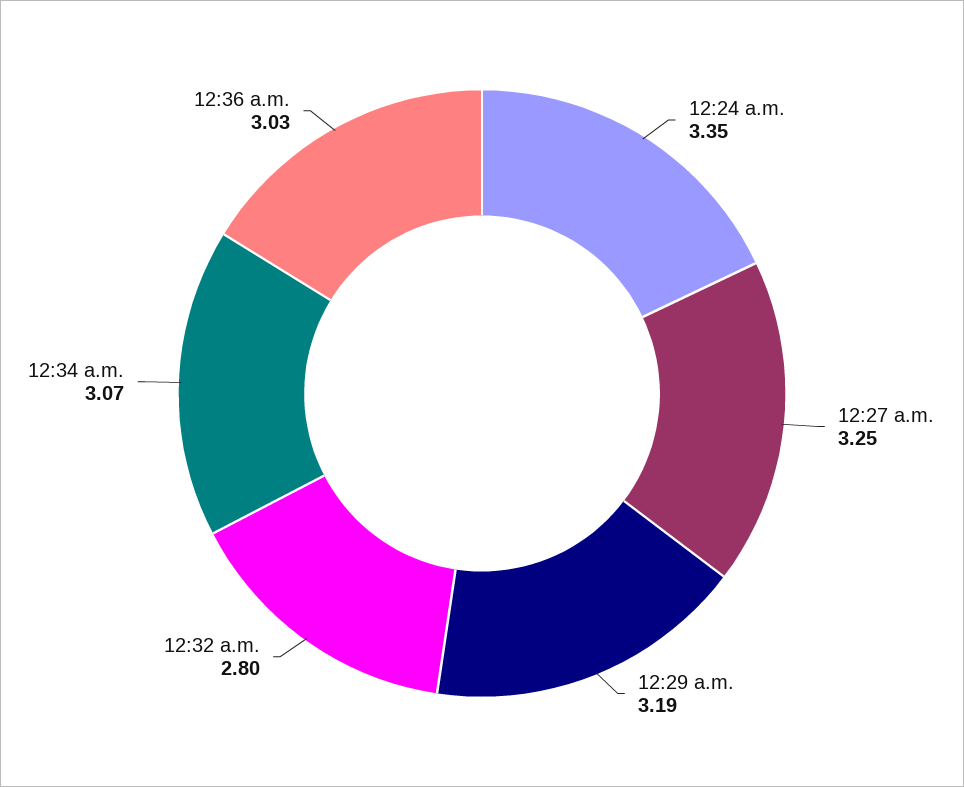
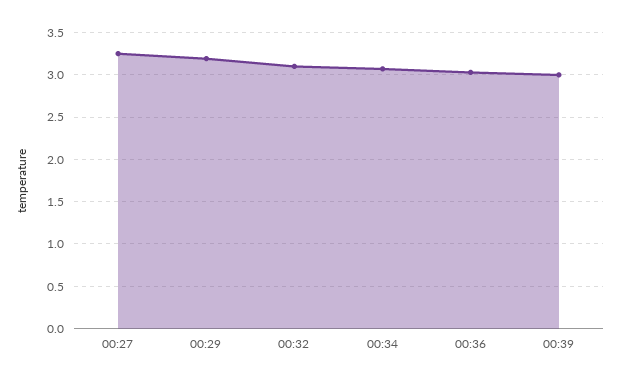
12:24 a.m.: 3.35 -> none
12:32 a.m.: 2.8 -> 3.1
00:39: none -> 3

